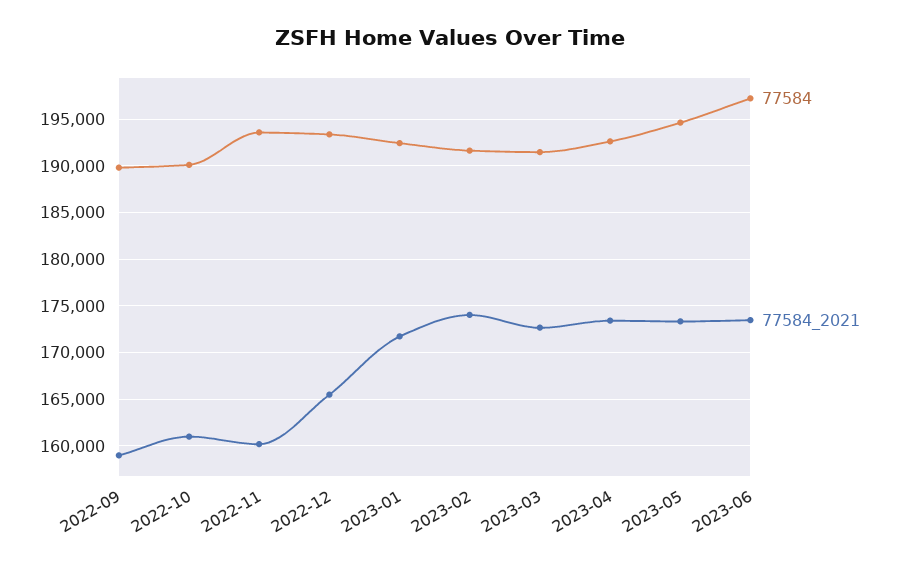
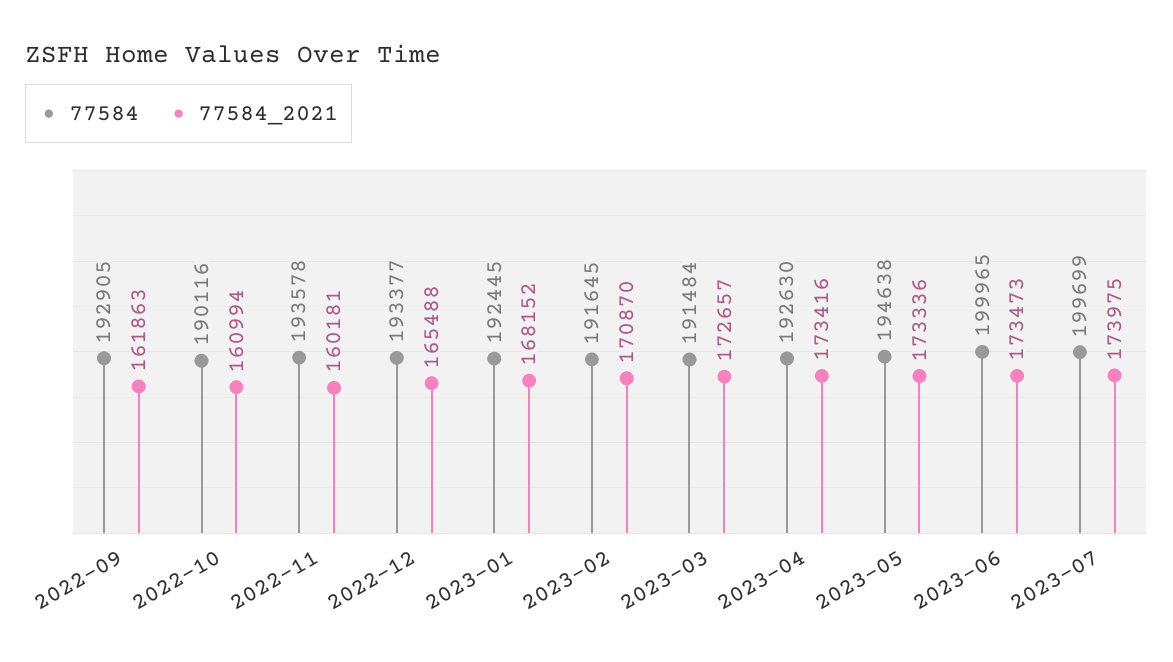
77584, 2022-09: 190000 -> 192905
77584_2021, 2022-09: 159000 -> 161863
77584_2021, 2023-01: 172000 -> 168152
77584_2021, 2023-02: 174000 -> 170870
77584, 2023-06: 197000 -> 199965
77584, 2023-07: none -> 199699
77584_2021, 2023-07: none -> 173975

